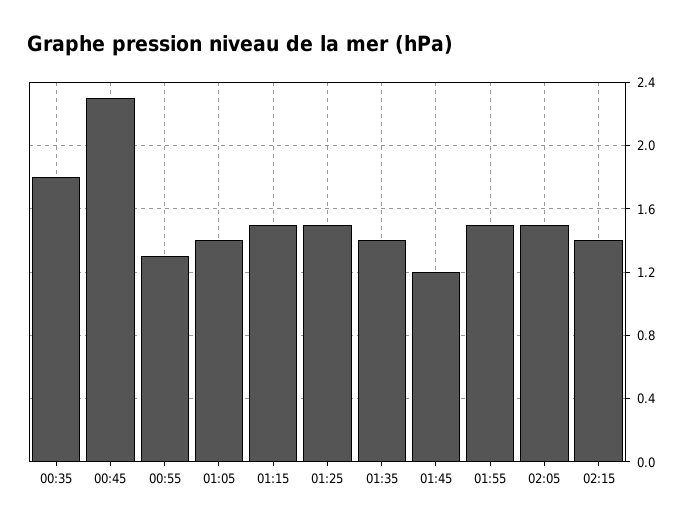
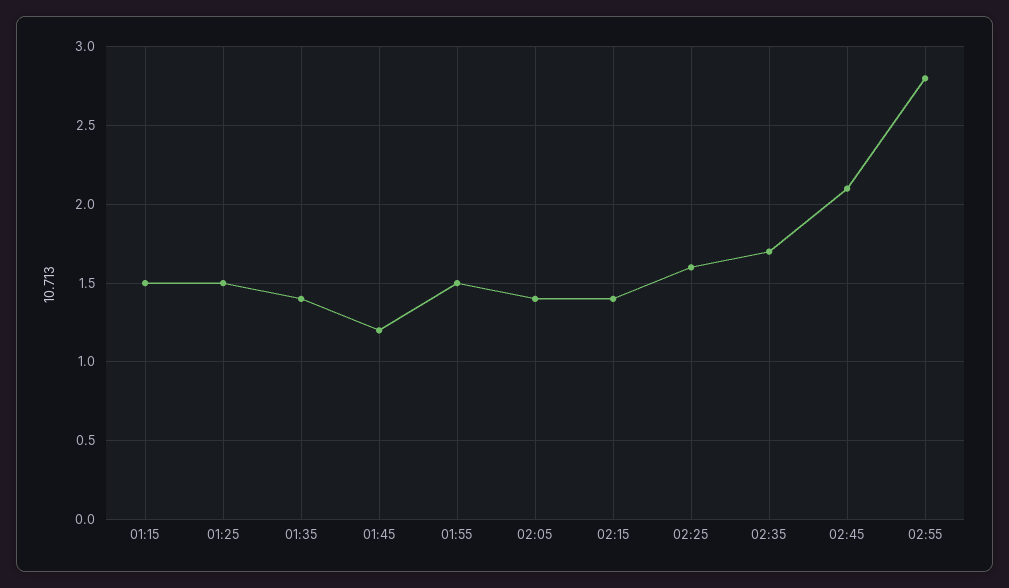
00:35: 1.8 -> none
00:45: 2.3 -> none
00:55: 1.3 -> none
01:05: 1.4 -> none
02:05: 1.5 -> 1.4
02:25: none -> 1.6
02:35: none -> 1.7
02:45: none -> 2.1
02:55: none -> 2.8

